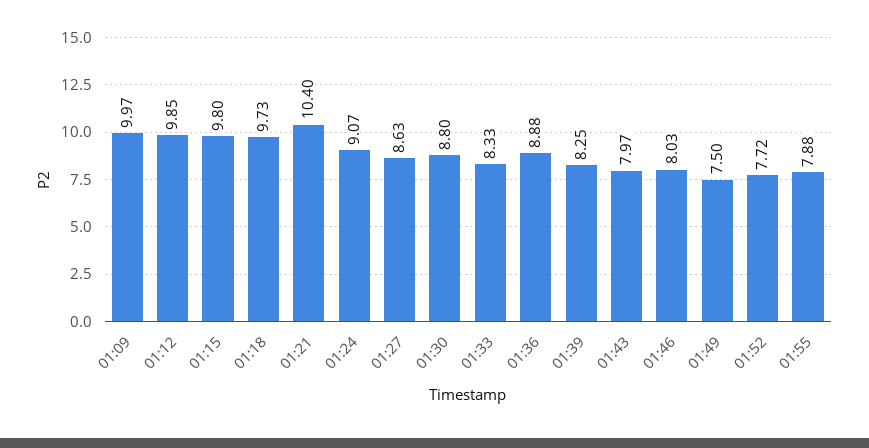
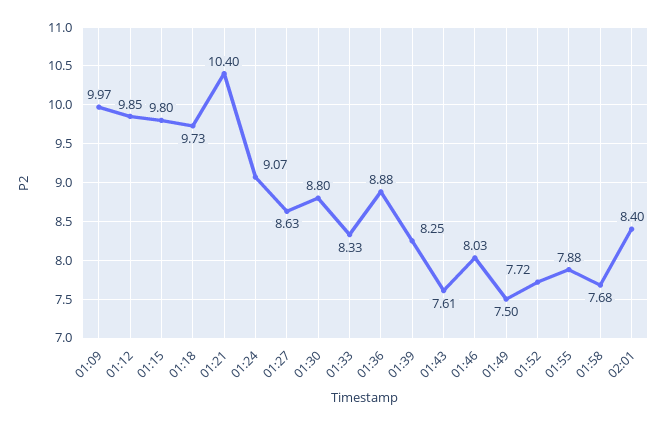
01:43: 7.97 -> 7.61
01:58: none -> 7.68
02:01: none -> 8.4

